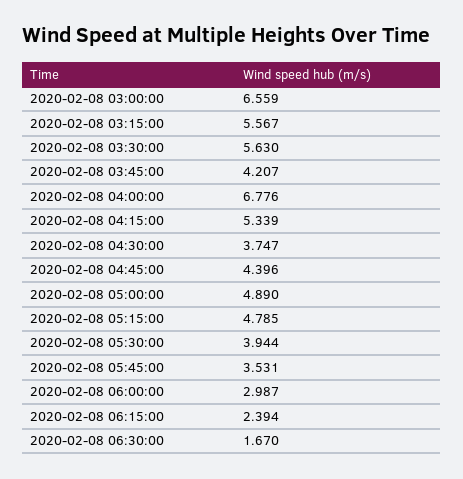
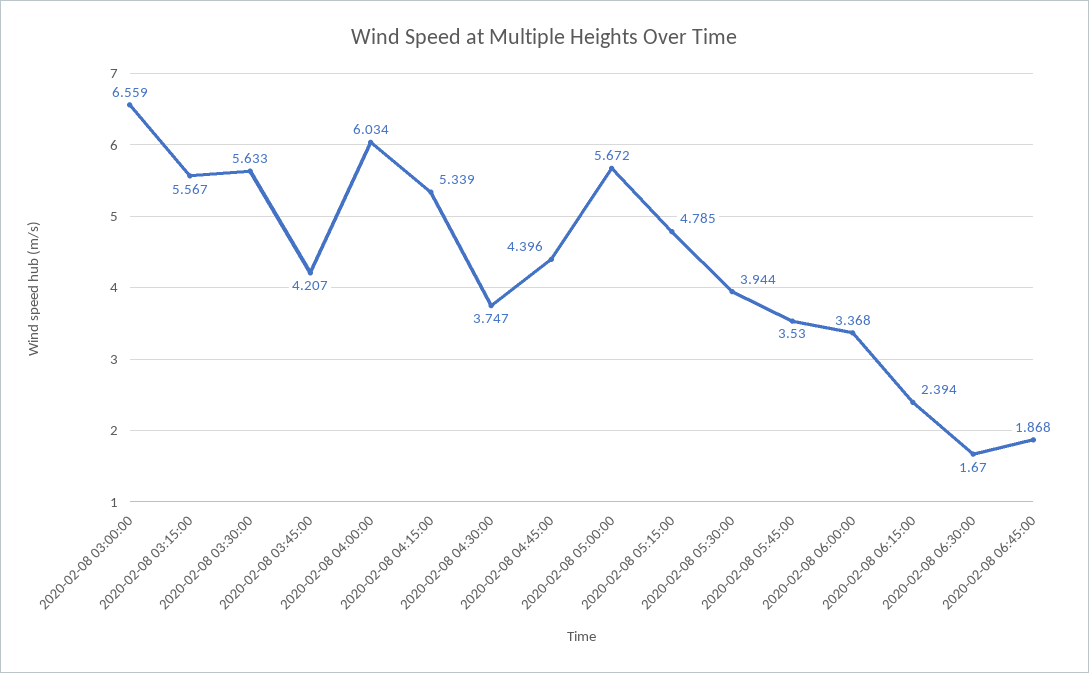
2020-02-08 03:30:00: 5.63 -> 5.633
2020-02-08 04:00:00: 6.776 -> 6.034
2020-02-08 05:00:00: 4.89 -> 5.672
2020-02-08 05:45:00: 3.531 -> 3.53
2020-02-08 06:00:00: 2.987 -> 3.368
2020-02-08 06:45:00: none -> 1.868

